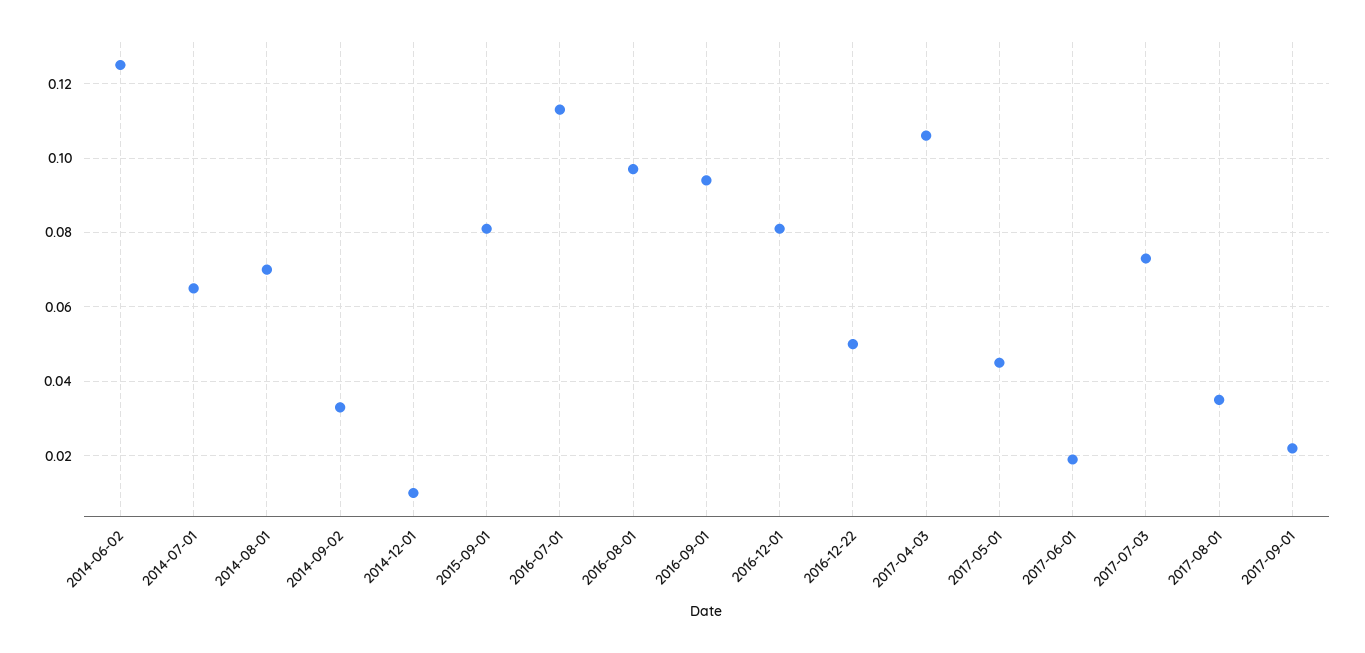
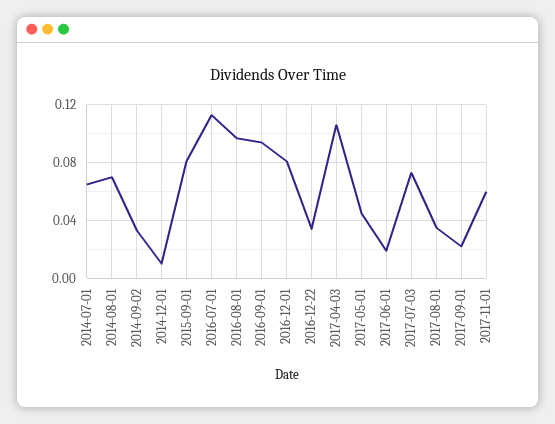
2014-06-02: 0.125 -> none
2016-12-22: 0.05 -> 0.035
2017-11-01: none -> 0.06

